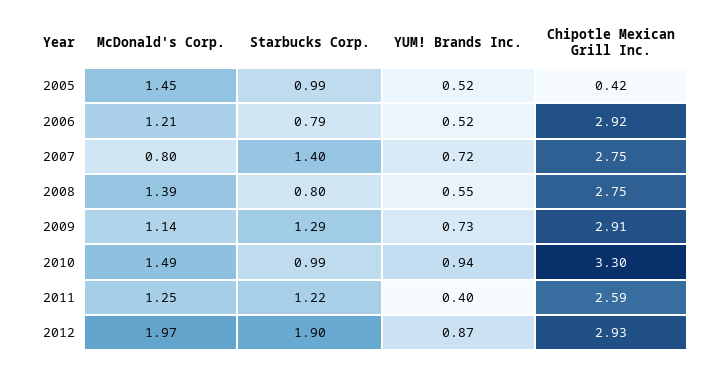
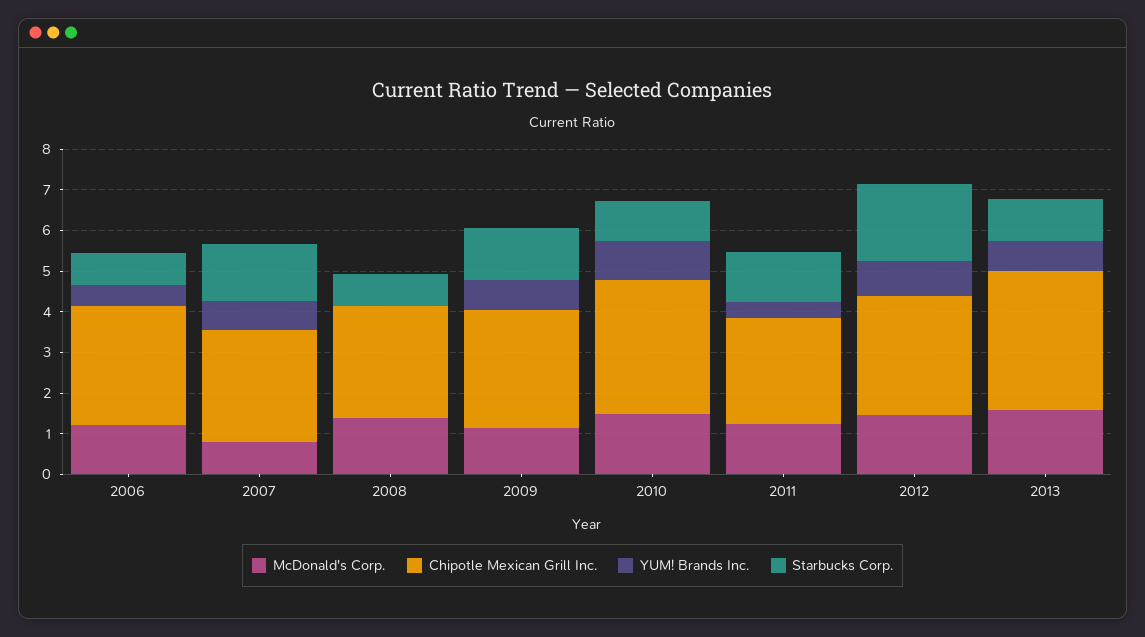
McDonald's Corp., 2005: 1.45 -> none
Starbucks Corp., 2005: 0.99 -> none
YUM! Brands Inc., 2005: 0.52 -> none
Chipotle Mexican Grill Inc., 2005: 0.42 -> none
YUM! Brands Inc., 2008: 0.55 -> 0
McDonald's Corp., 2012: 1.97 -> 1.4
McDonald's Corp., 2013: none -> 1.6
Chipotle Mexican Grill Inc., 2013: none -> 3.4
YUM! Brands Inc., 2013: none -> 0.8
Starbucks Corp., 2013: none -> 1

